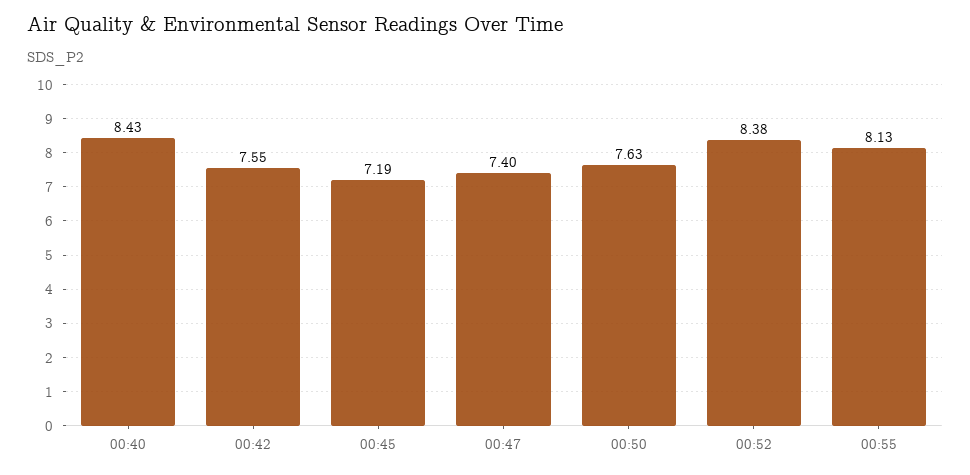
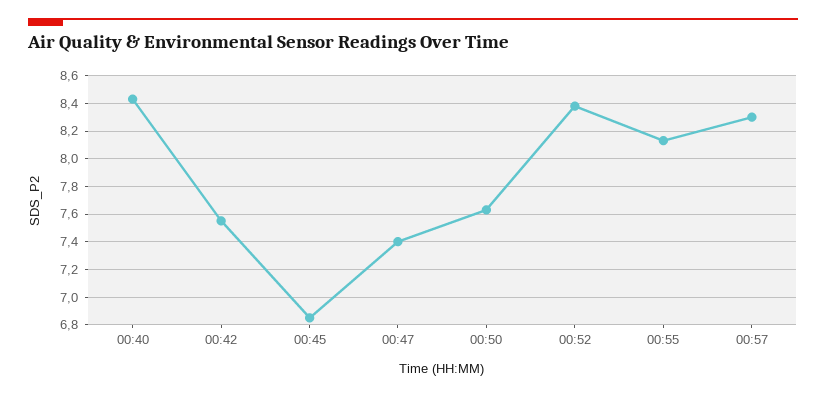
00:45: 7.19 -> 6.85
00:57: none -> 8.3

